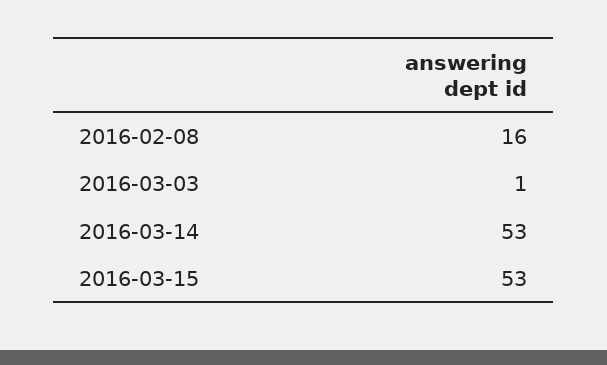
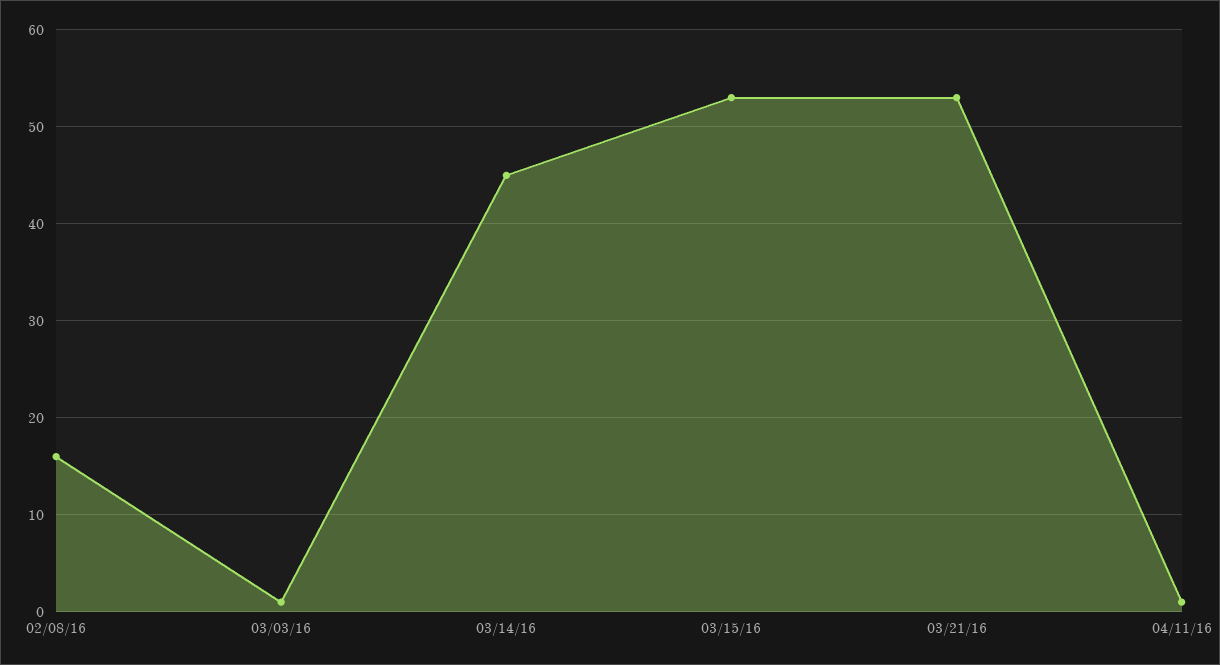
2016-03-14: 53 -> 45
03/21/16: none -> 53
04/11/16: none -> 1

